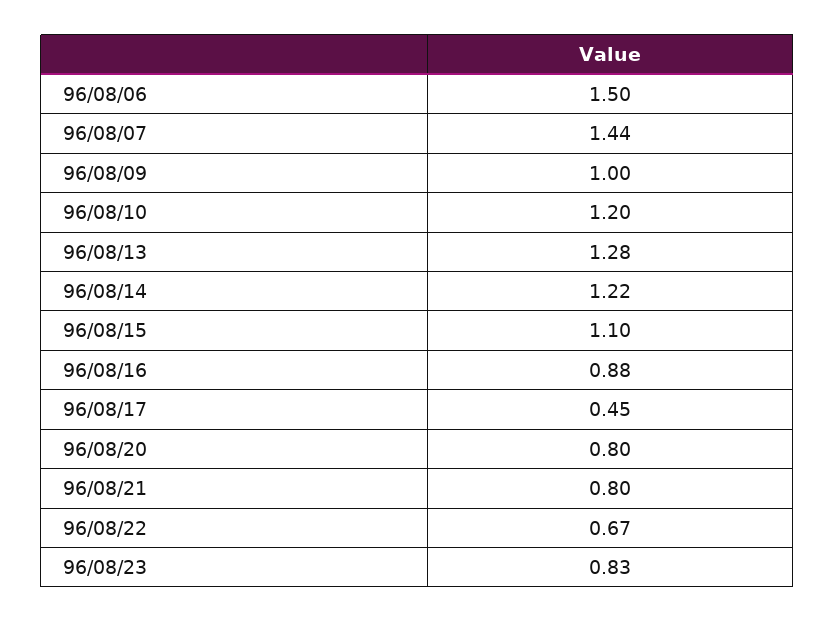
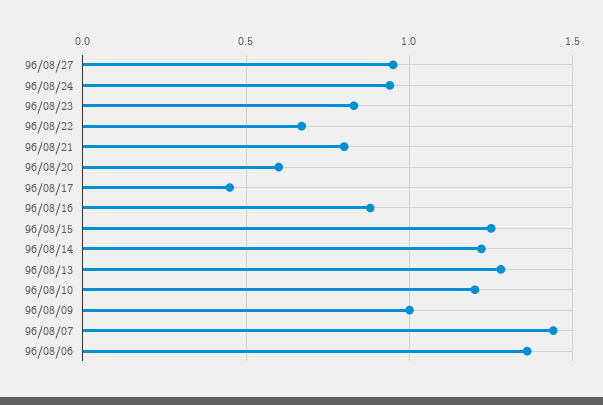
96/08/06: 1.5 -> 1.35
96/08/15: 1.1 -> 1.25
96/08/20: 0.8 -> 0.6
96/08/27: none -> 0.95
96/08/24: none -> 0.95

